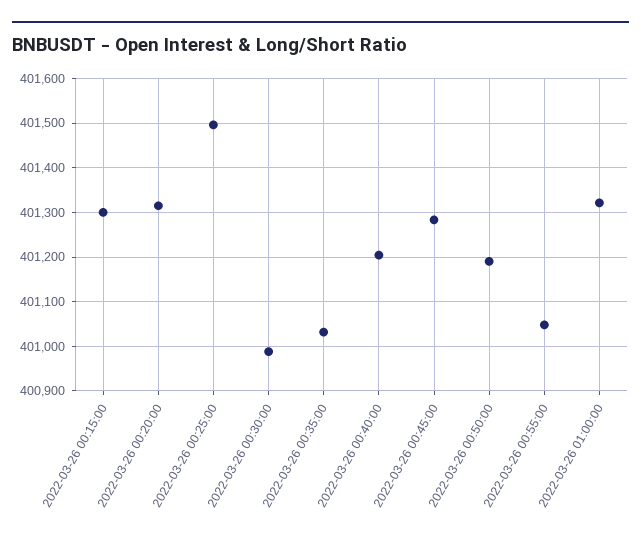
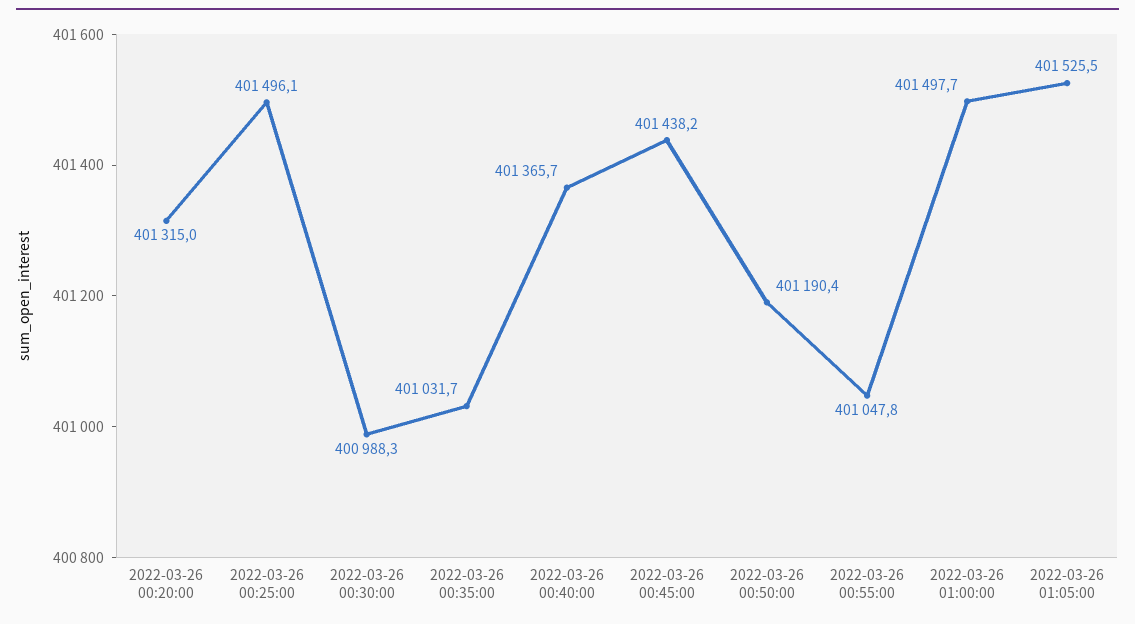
2022-03-26 00:15:00: 401300 -> none
2022-03-26 00:40:00: 401200 -> 401365.7
2022-03-26 00:45:00: 401280 -> 401438.2
2022-03-26 01:00:00: 401320 -> 401497.7
2022-03-26 01:05:00: none -> 401525.5

